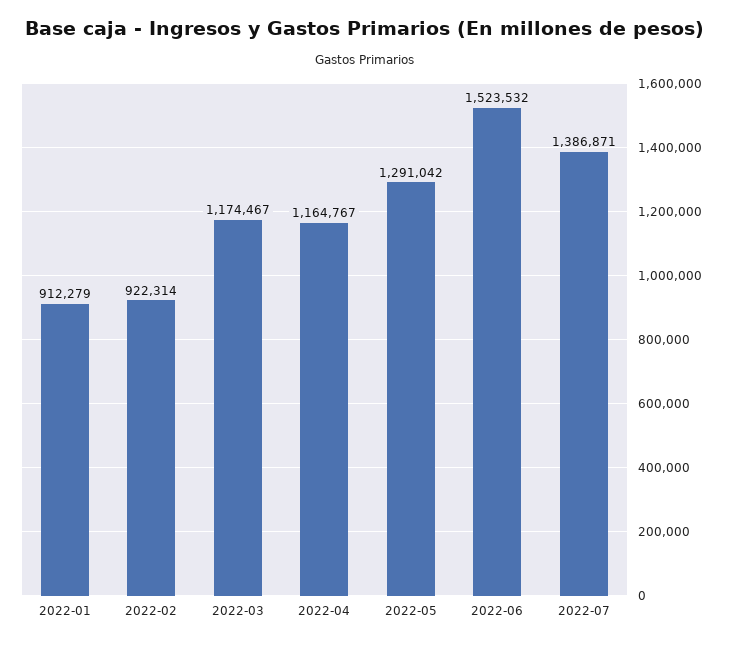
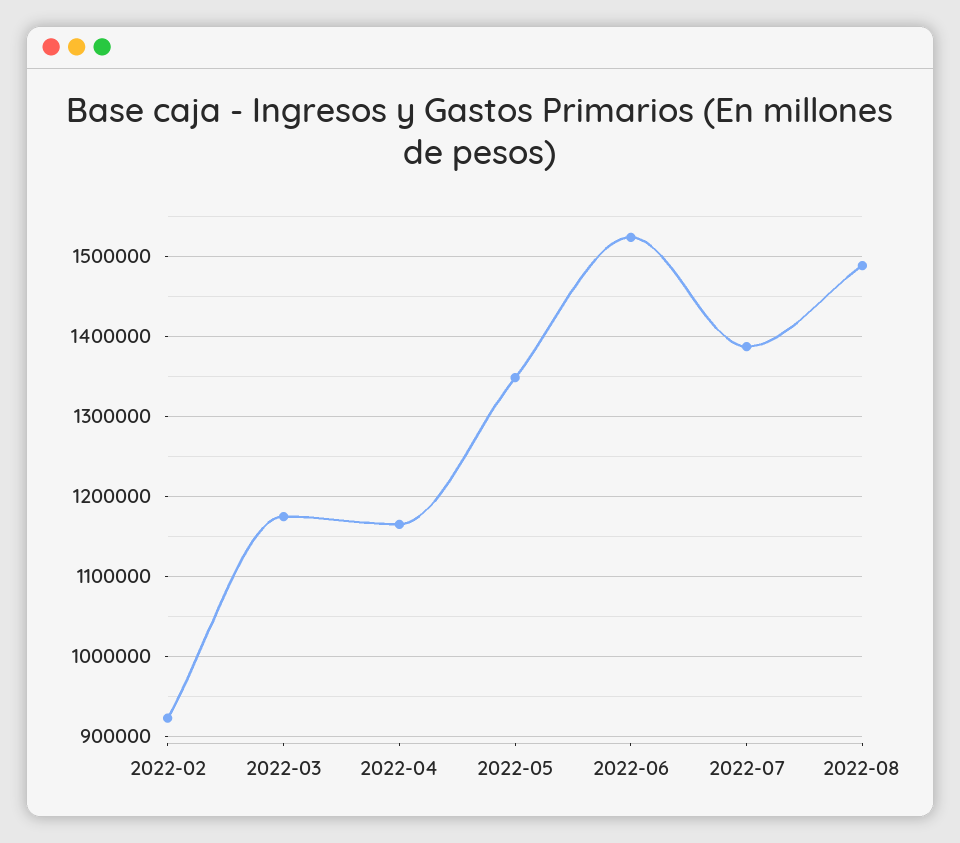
2022-01: 912279 -> none
2022-05: 1291042 -> 1350000
2022-08: none -> 1490000

